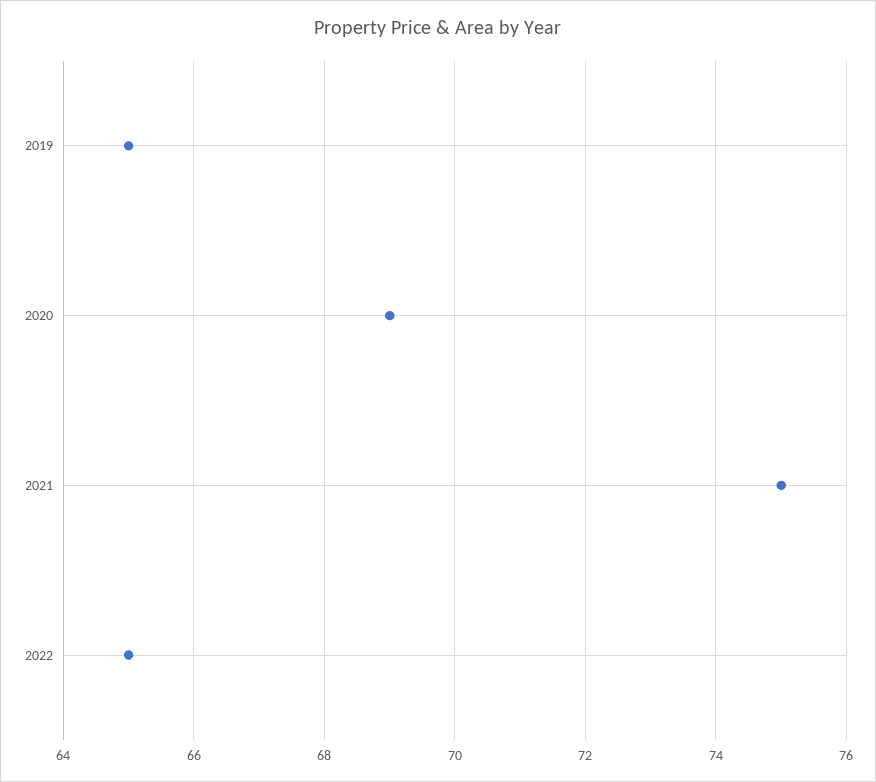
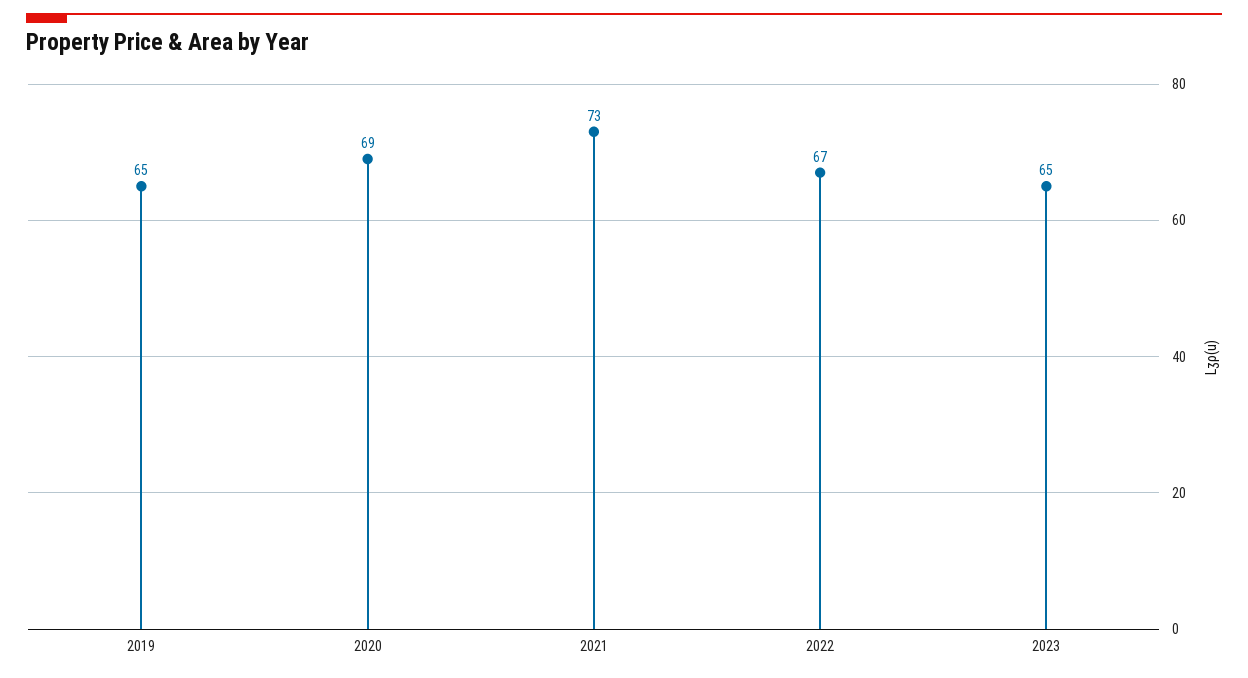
2021: 75 -> 73
2022: 65 -> 67
2023: none -> 65

